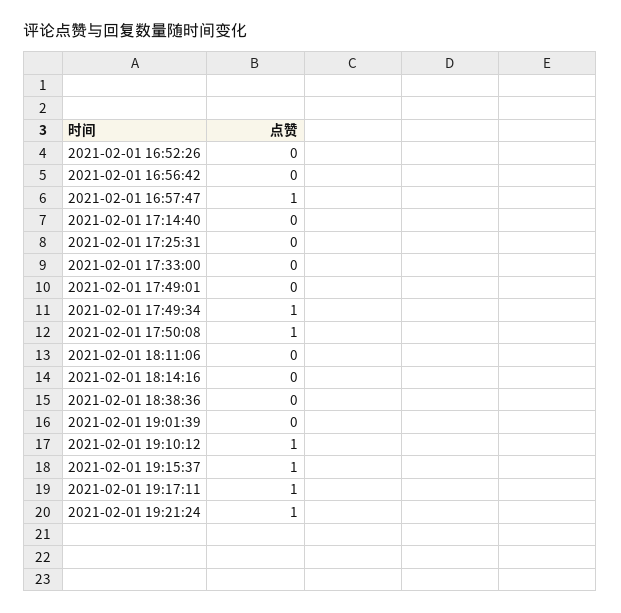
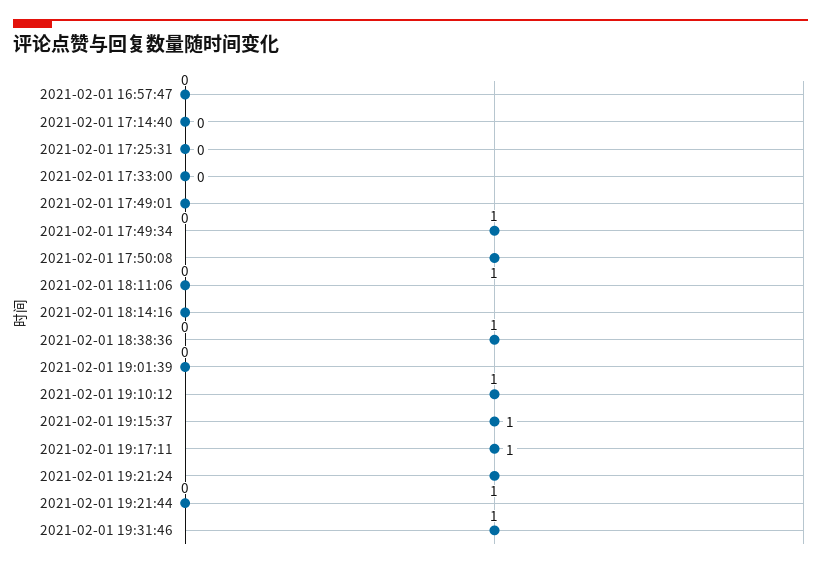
2021-02-01 16:52:26: 0 -> none
2021-02-01 16:56:42: 0 -> none
2021-02-01 16:57:47: 1 -> 0
2021-02-01 18:38:36: 0 -> 1
2021-02-01 19:21:44: none -> 0
2021-02-01 19:31:46: none -> 1

